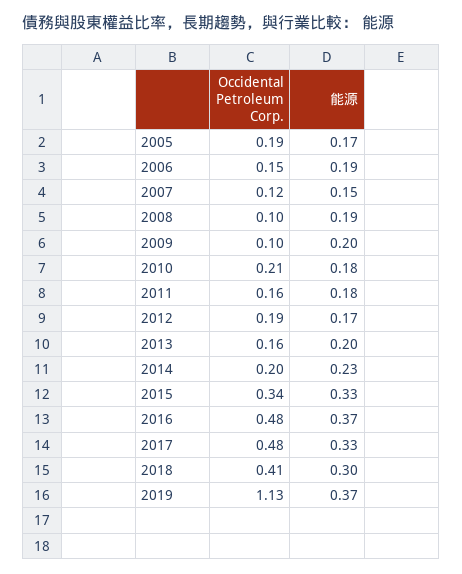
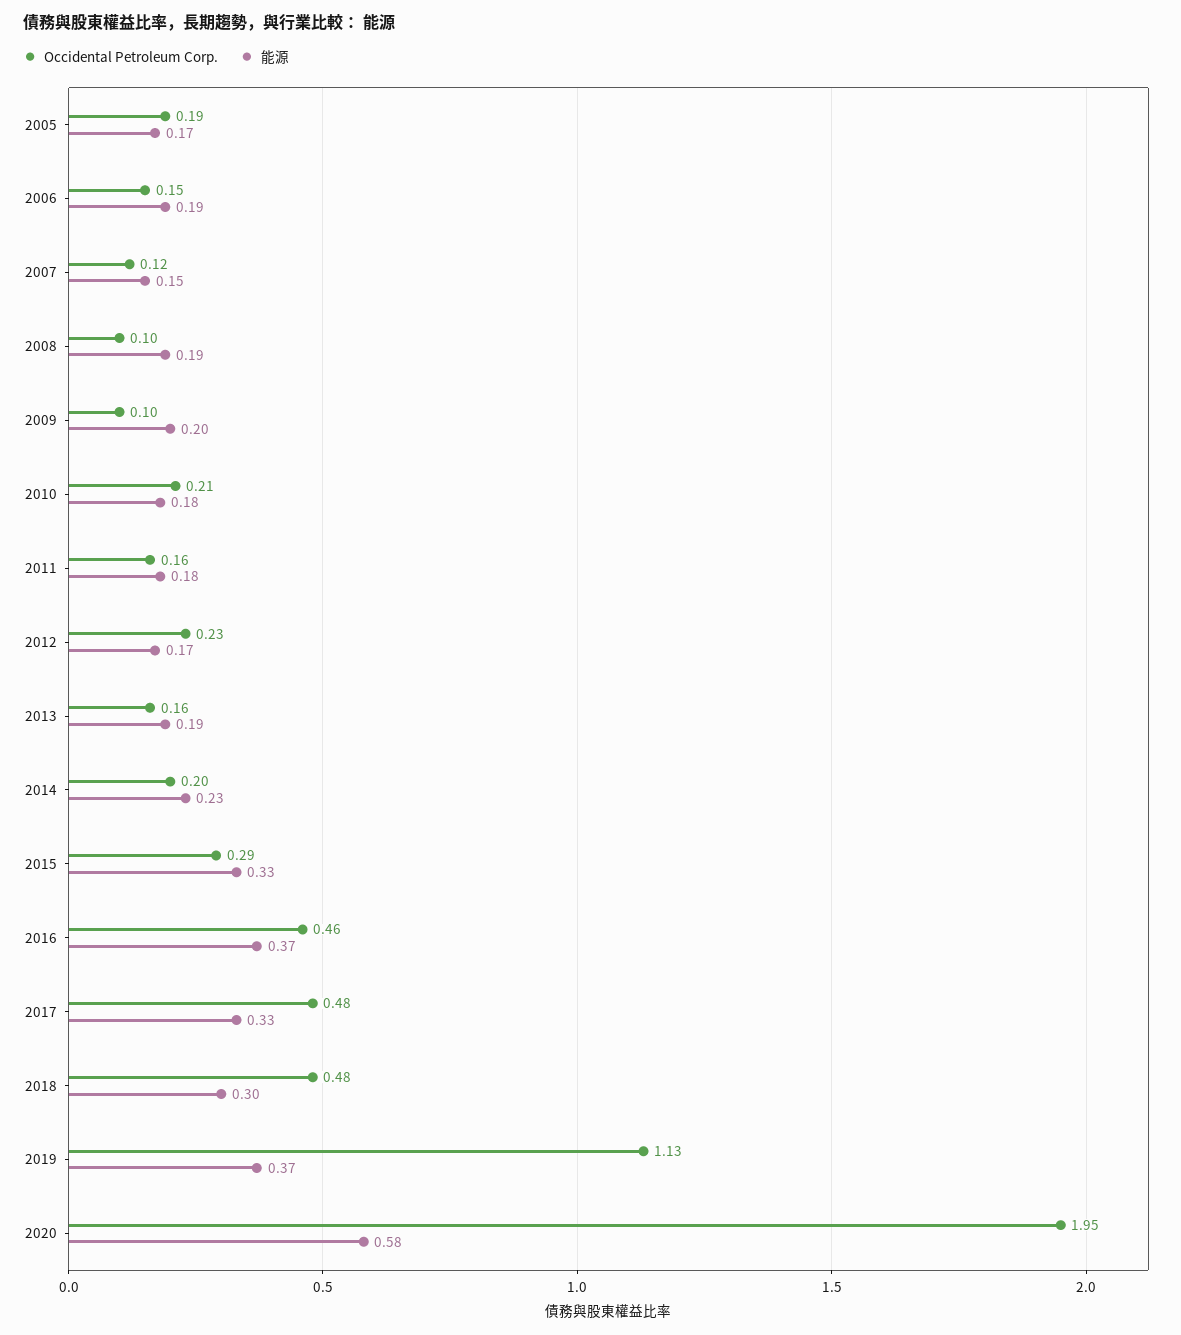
Occidental Petroleum Corp., 2012: 0.19 -> 0.23
能源, 2013: 0.2 -> 0.19
Occidental Petroleum Corp., 2015: 0.34 -> 0.29
Occidental Petroleum Corp., 2016: 0.48 -> 0.46
Occidental Petroleum Corp., 2018: 0.41 -> 0.48
Occidental Petroleum Corp., 2020: none -> 1.95
能源, 2020: none -> 0.58

